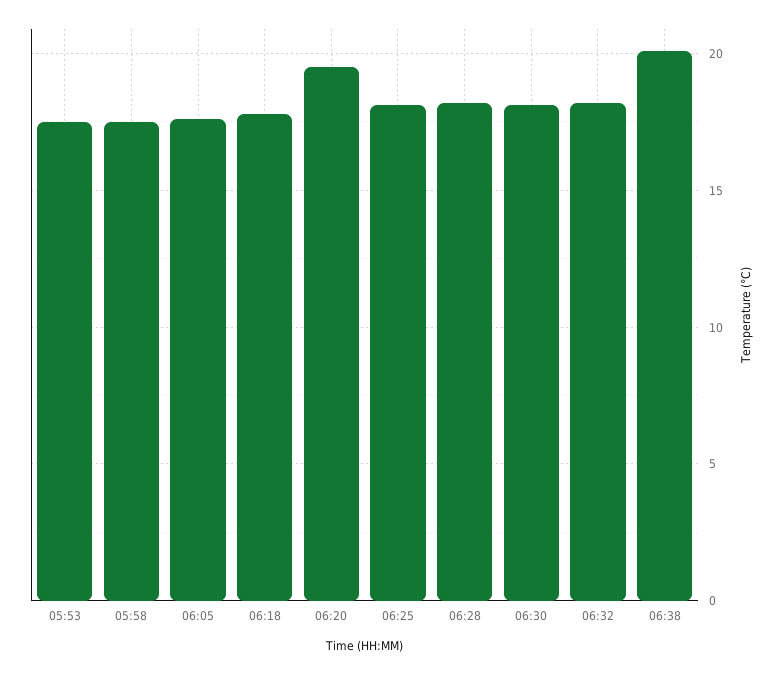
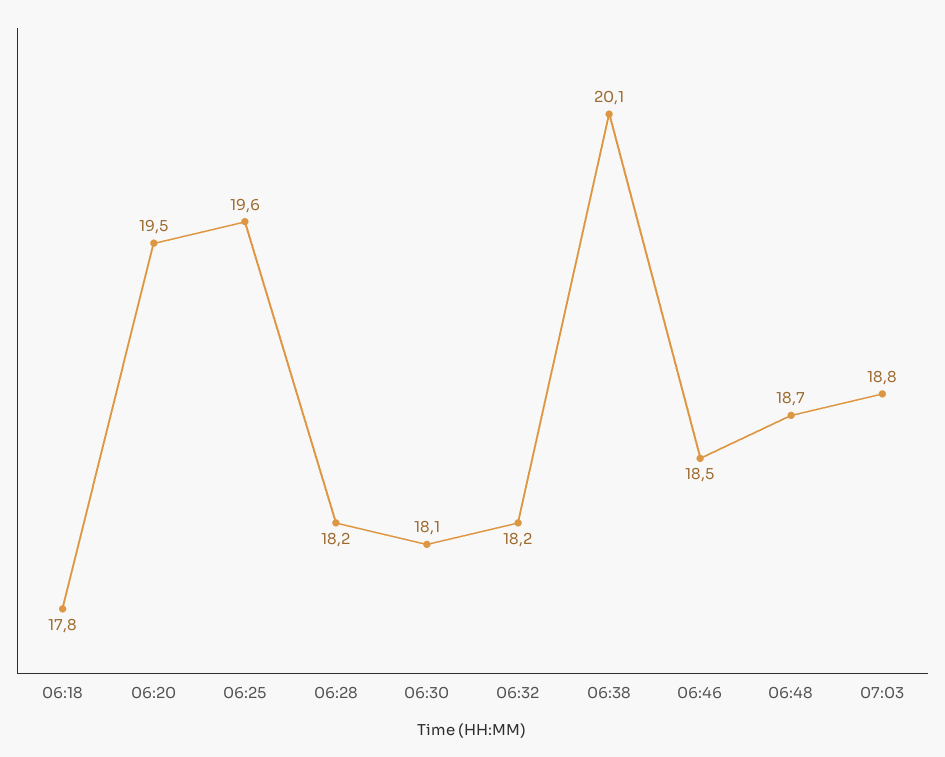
05:53: 17.5 -> none
05:58: 17.5 -> none
06:05: 17.5 -> none
06:25: 18 -> 19.6
06:46: none -> 18.5
06:48: none -> 18.7
07:03: none -> 18.8

